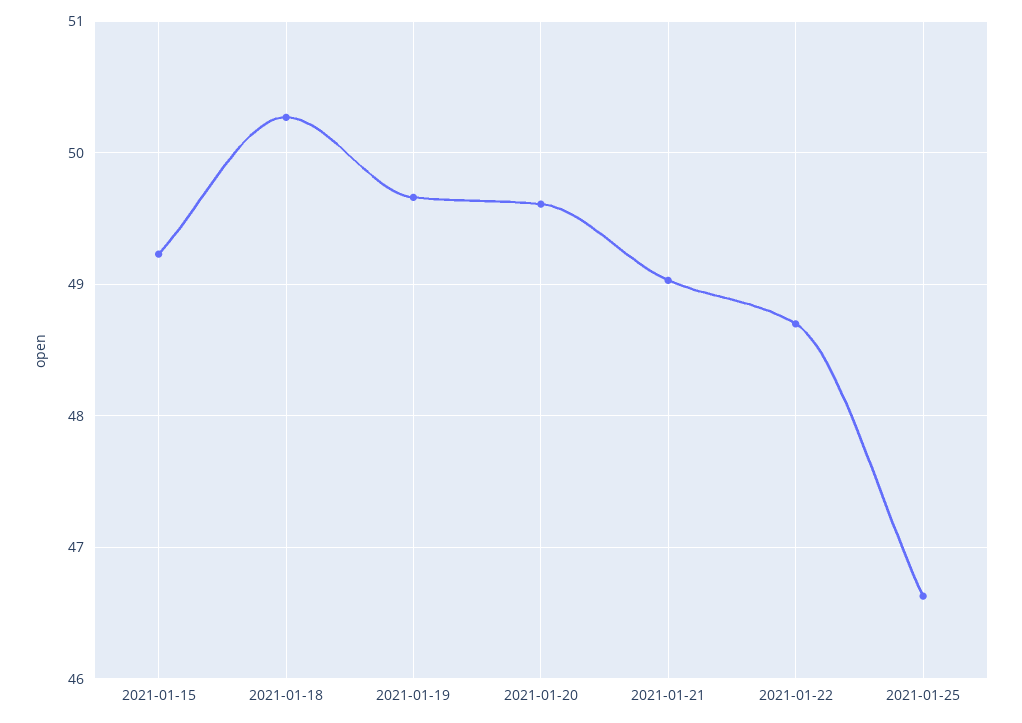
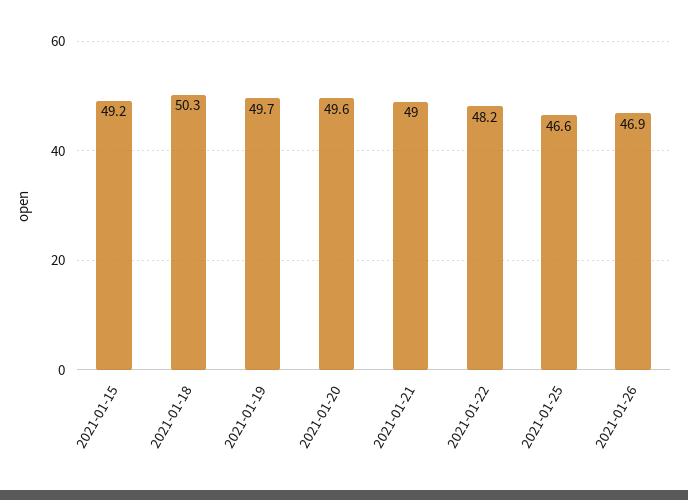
2021-01-22: 48.7 -> 48.2
2021-01-26: none -> 46.9

